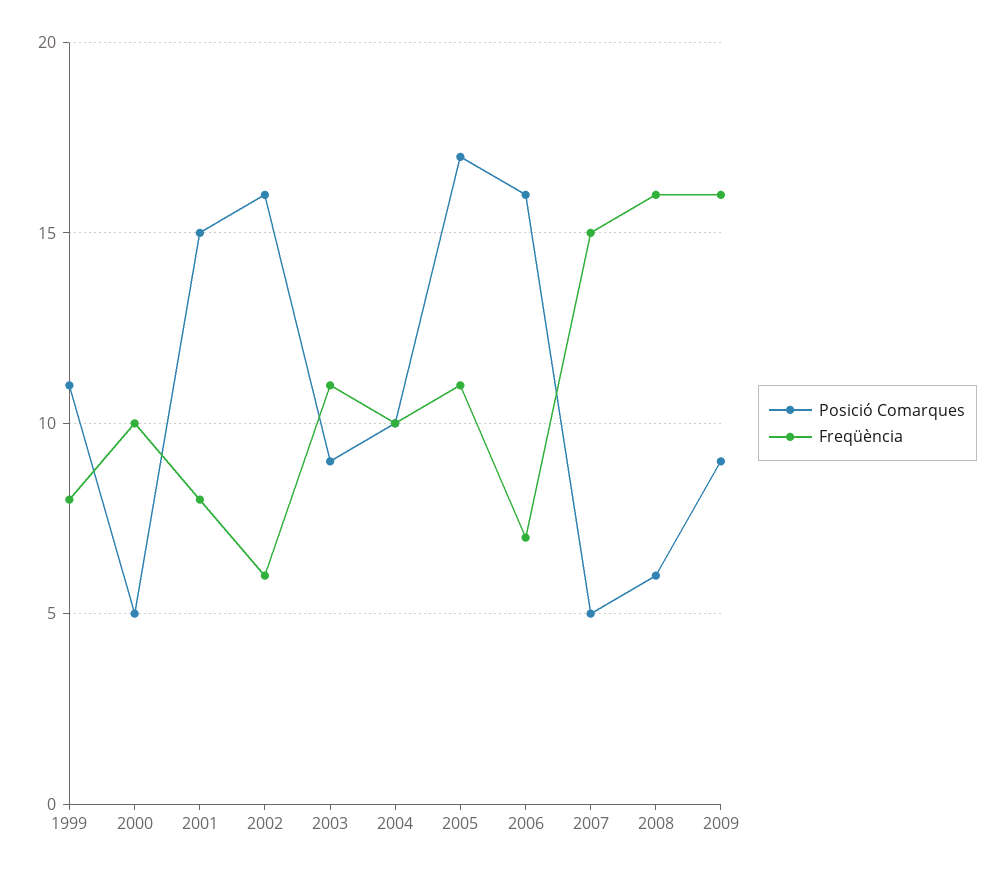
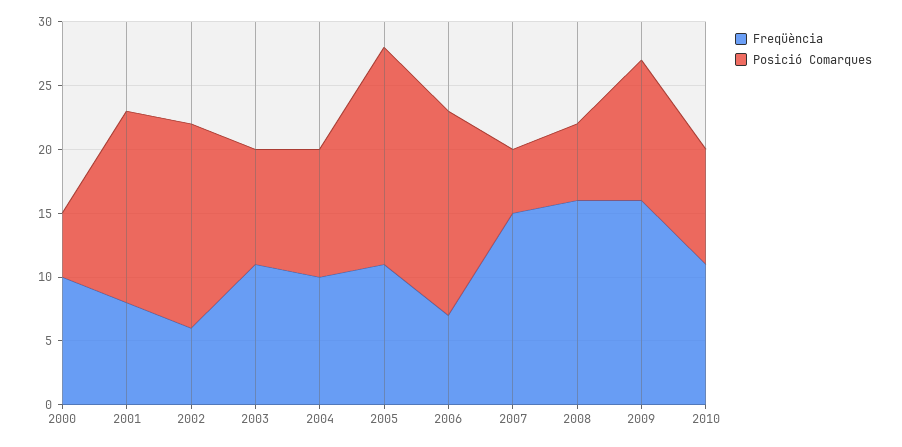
Posició Comarques, 1999: 11 -> none
Freqüència, 1999: 8 -> none
Posició Comarques, 2009: 9 -> 11
Freqüència, 2010: none -> 11
Posició Comarques, 2010: none -> 9

